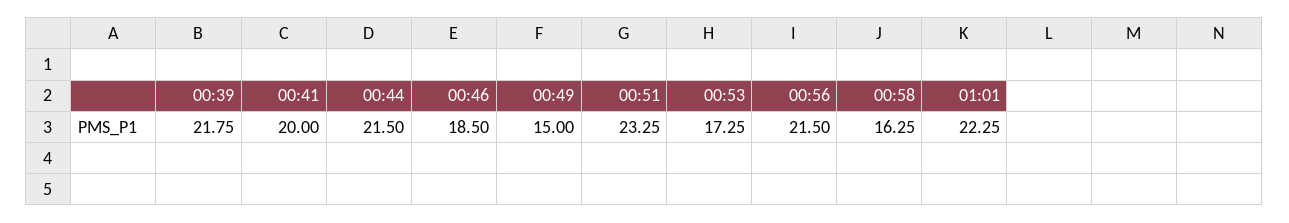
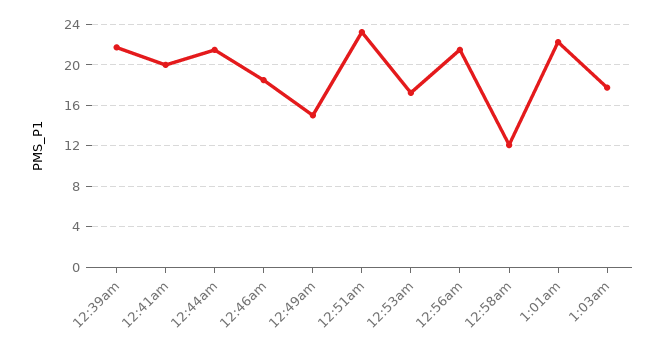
00:58: 16.25 -> 12
1:03am: none -> 18

